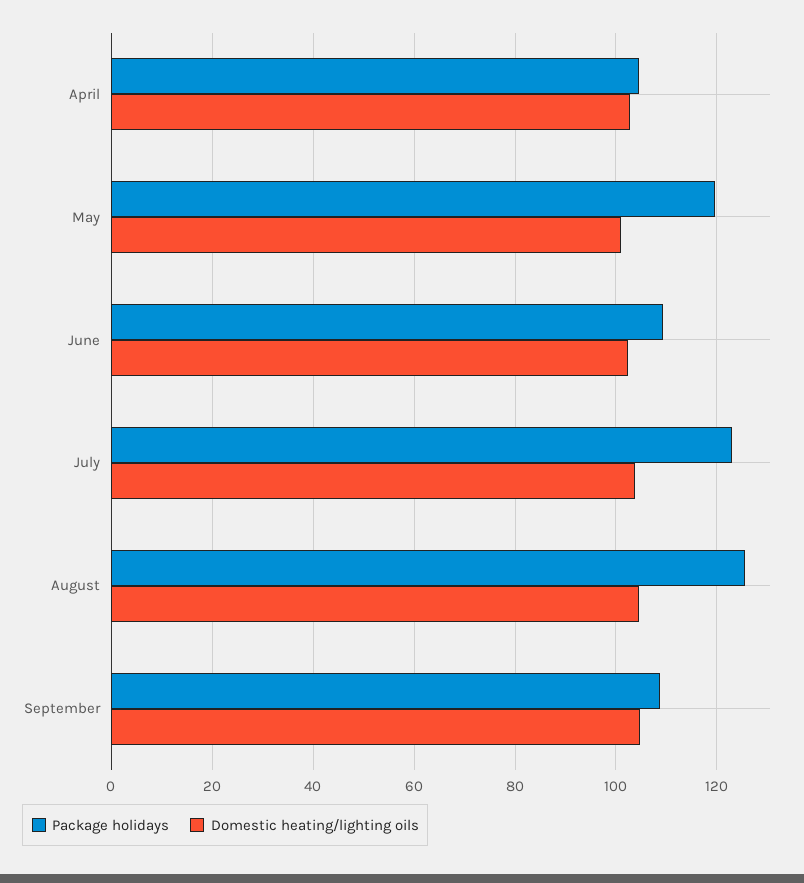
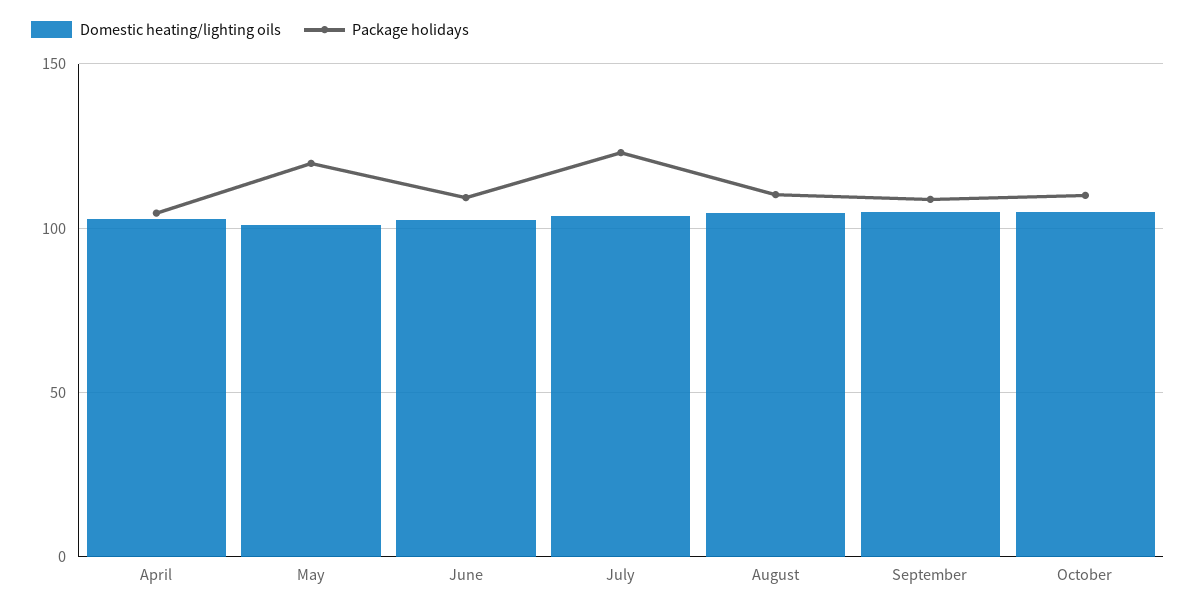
Package holidays, August: 126 -> 110
Domestic heating/lighting oils, October: none -> 105
Package holidays, October: none -> 110

